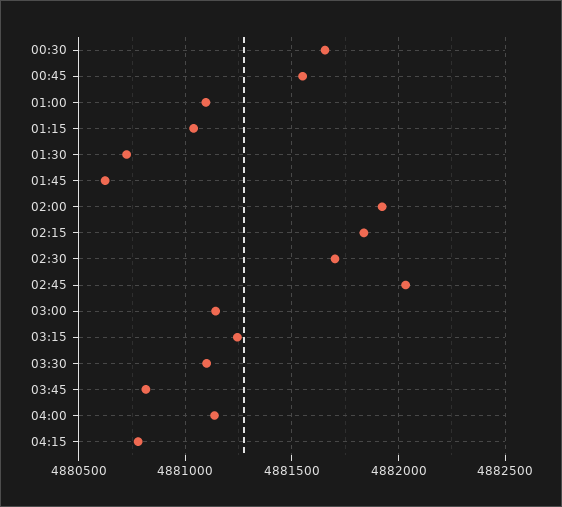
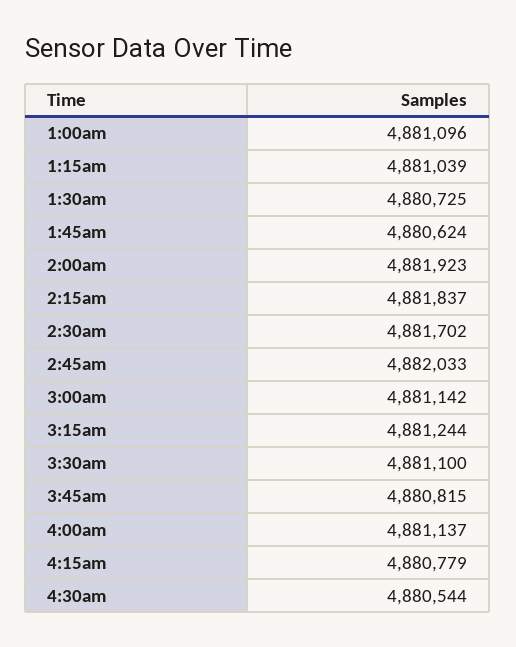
00:30: 4881650 -> none
00:45: 4881550 -> none
4:30am: none -> 4880544

